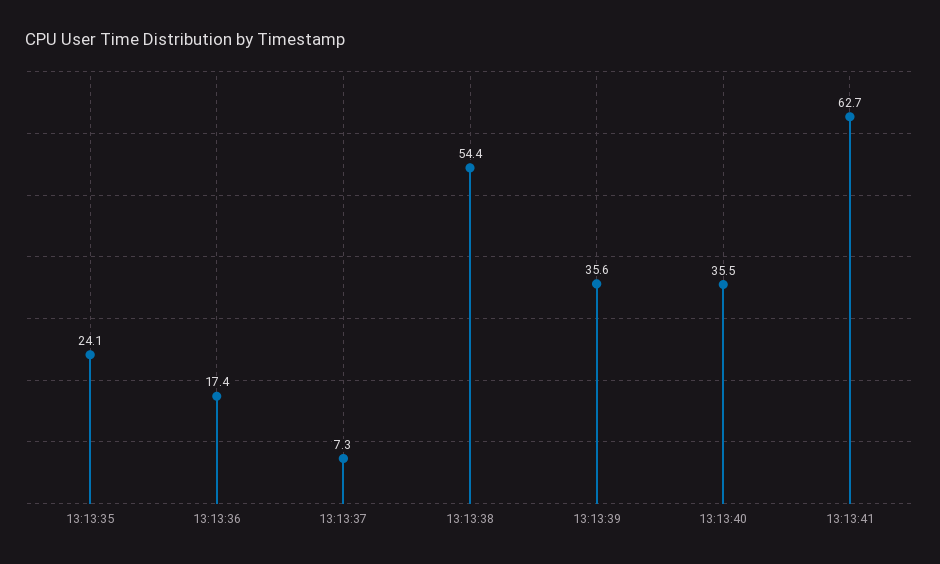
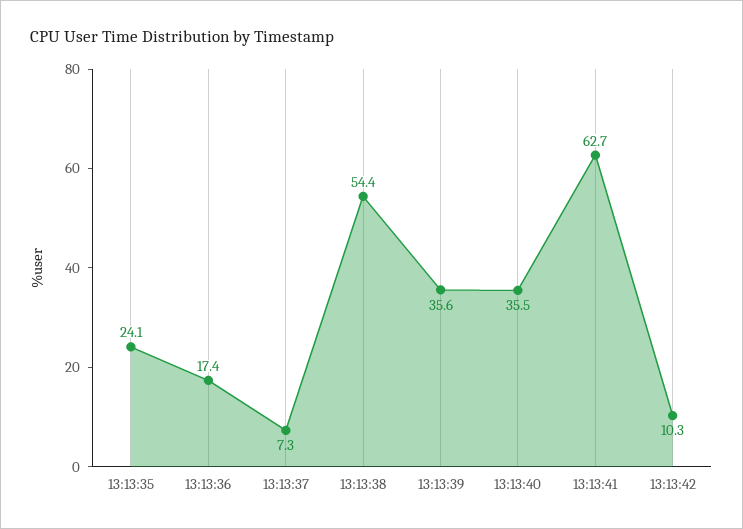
13:13:42: none -> 10.3

